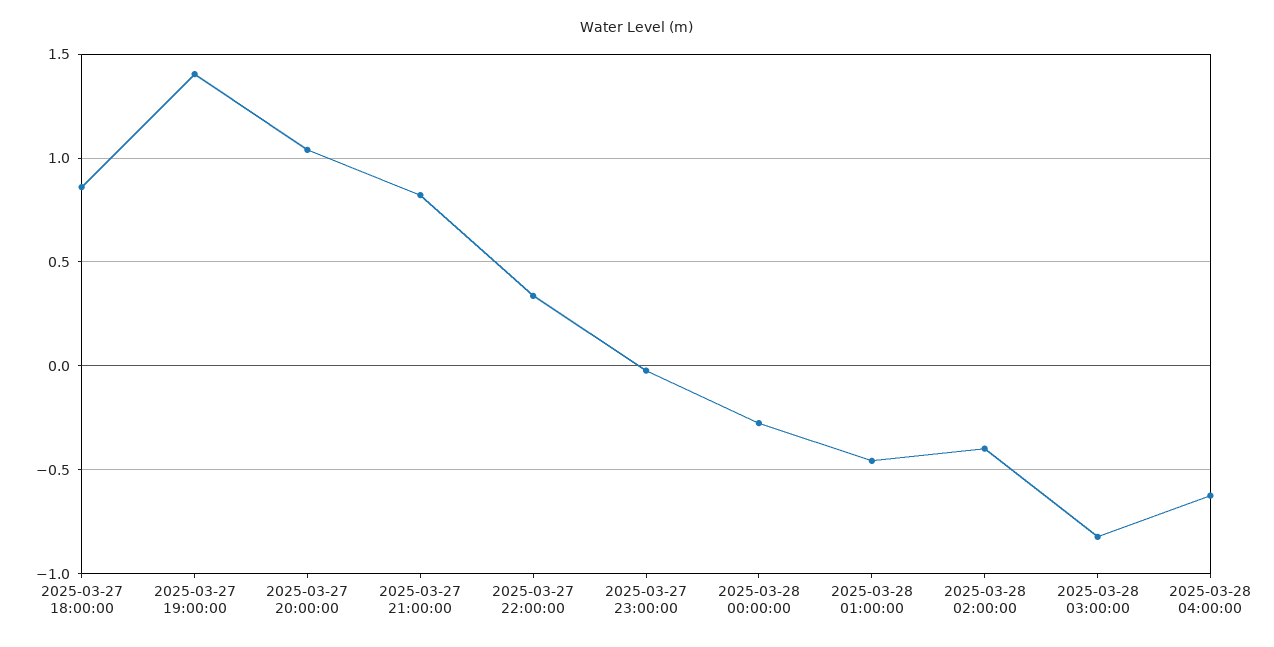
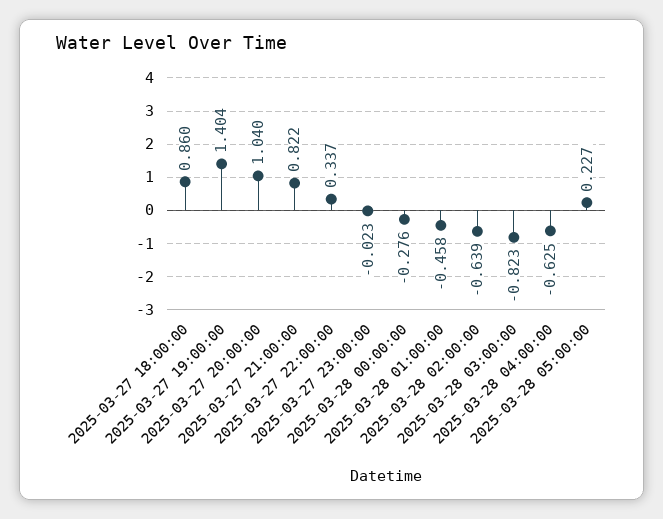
2025-03-28 02:00:00: -0.4 -> -0.639
2025-03-28 05:00:00: none -> 0.227

